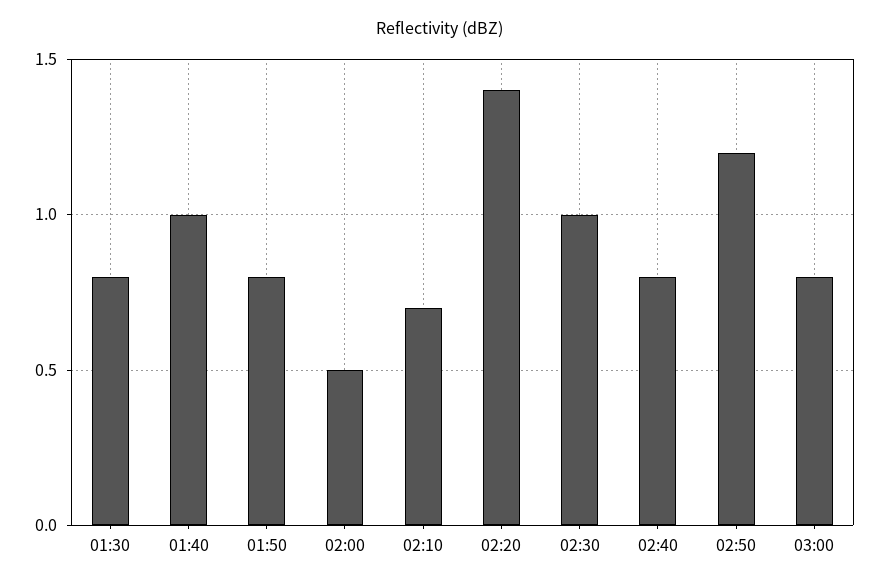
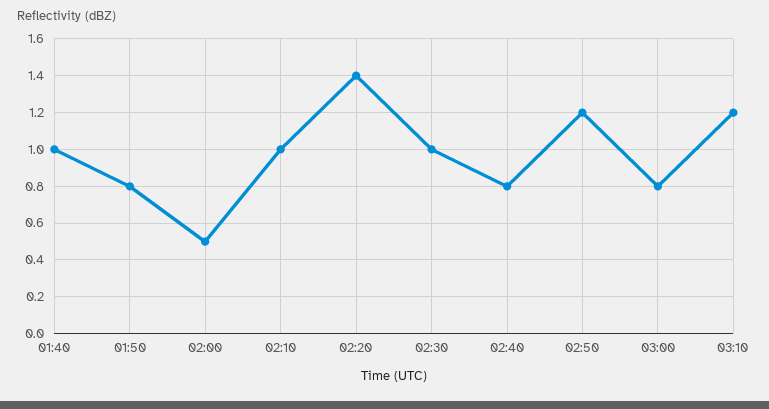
01:30: 0.8 -> none
02:10: 0.7 -> 1
03:10: none -> 1.2

